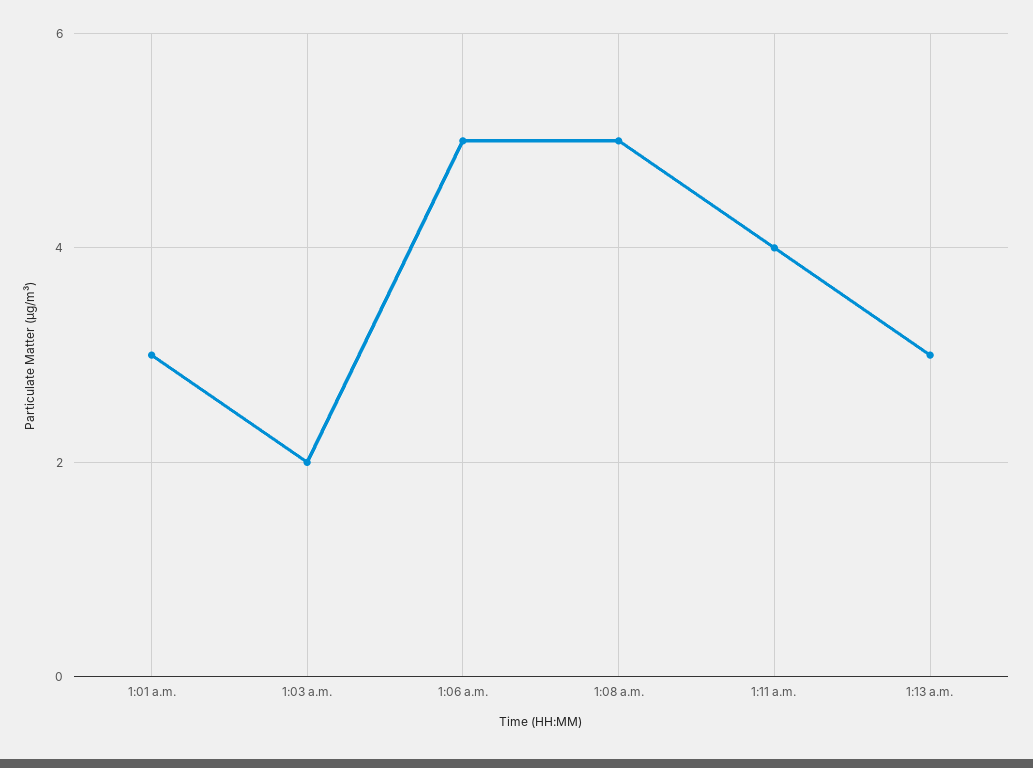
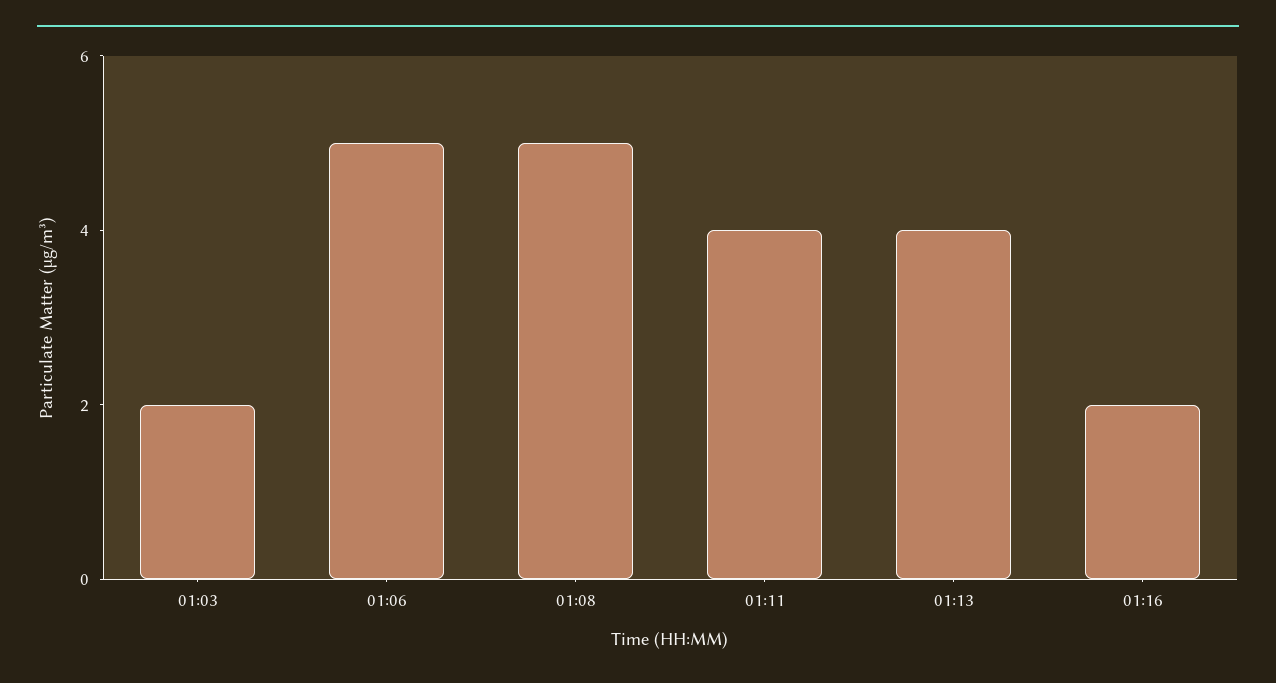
1:01 a.m.: 3 -> none
1:13 a.m.: 3 -> 4
01:16: none -> 2

